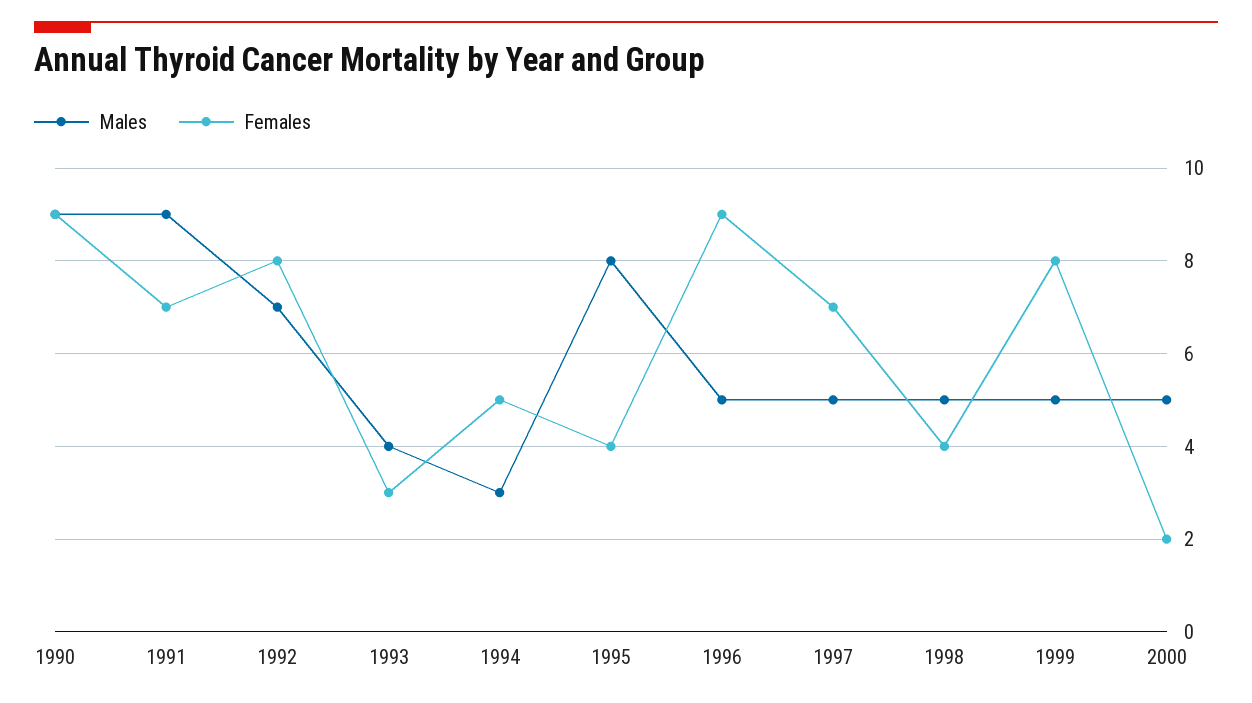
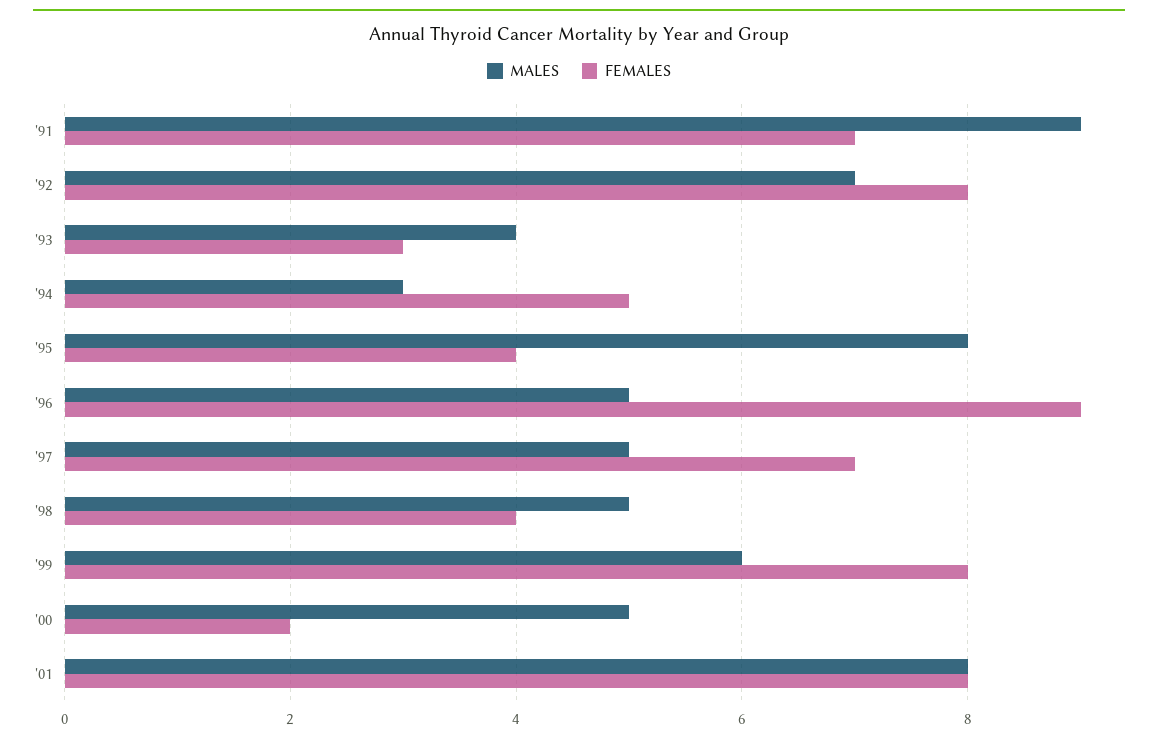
Males, 1990: 9 -> none
Females, 1990: 9 -> none
Males, 1999: 5 -> 6
Males, '01: none -> 8
Females, '01: none -> 8

